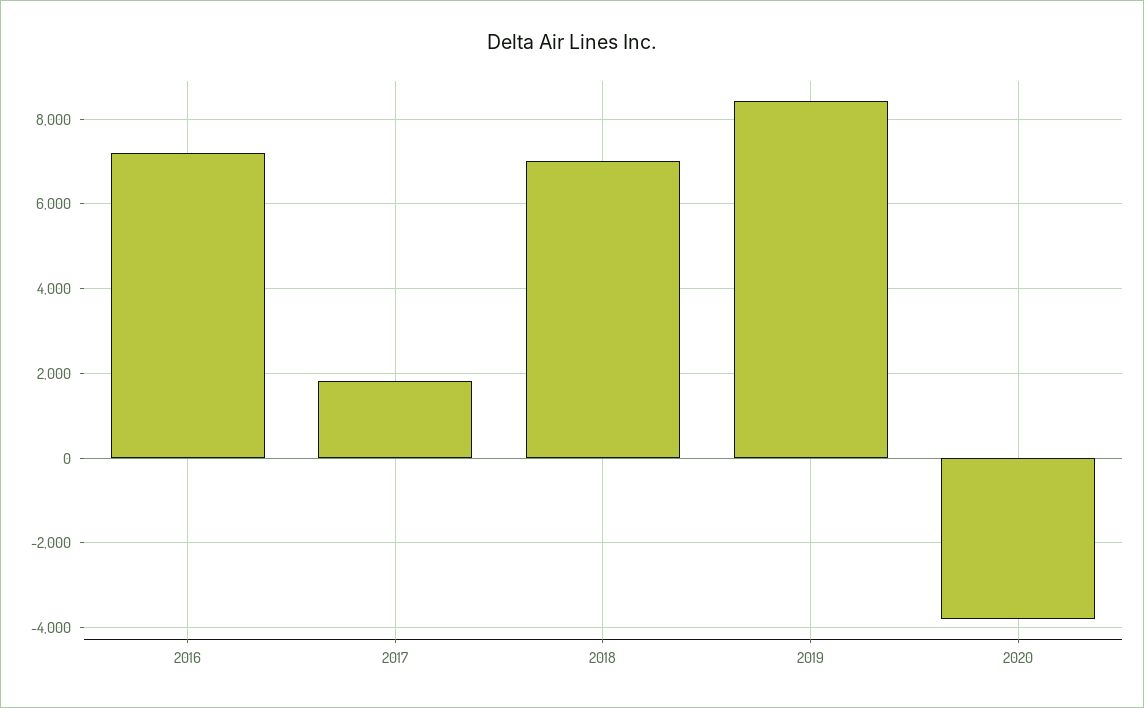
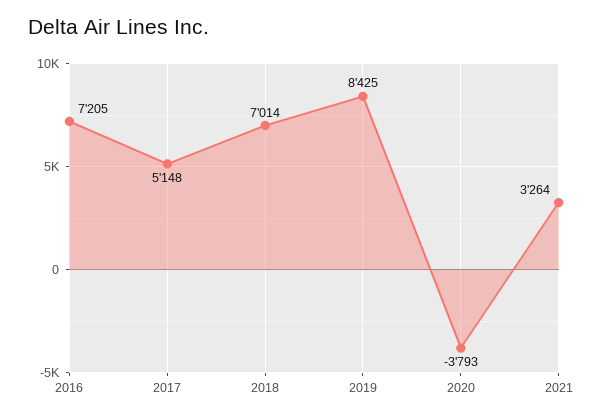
2017: 1800 -> 5148
2021: none -> 3264

